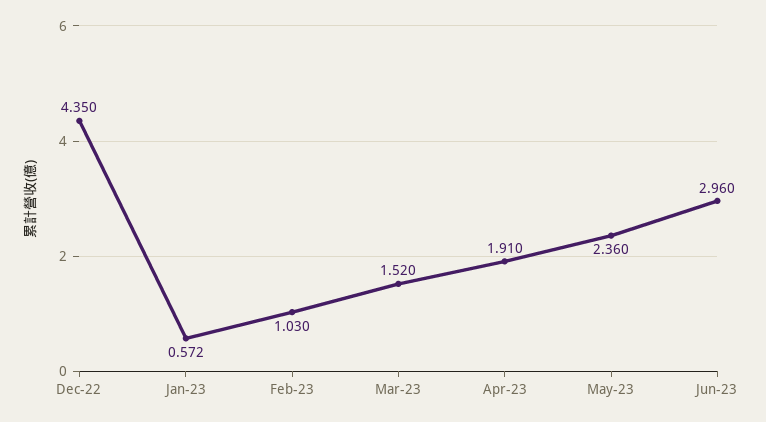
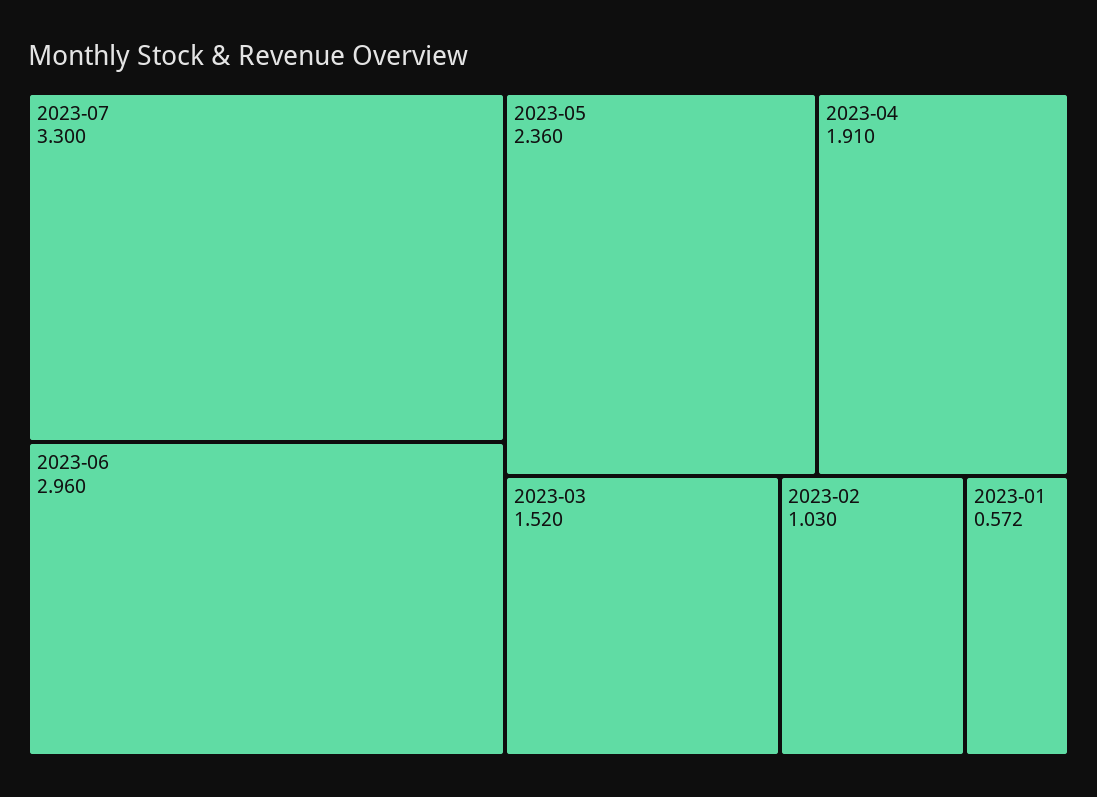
Dec-22: 4.35 -> none
2023-07: none -> 3.3

